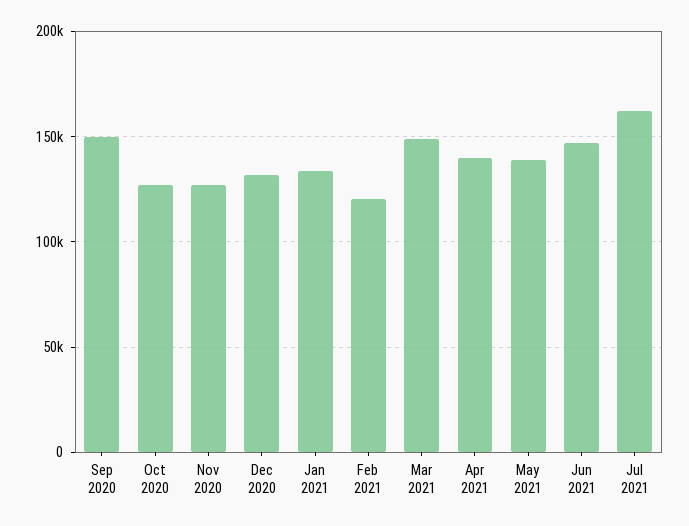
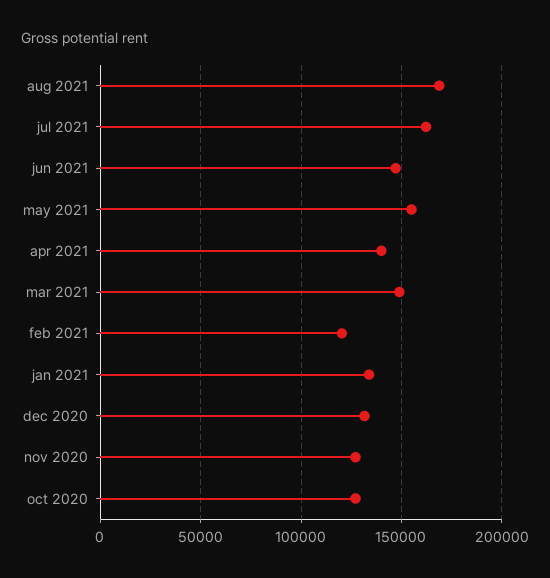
Sep 2020: 150000 -> none
May 2021: 140000 -> 155000
aug 2021: none -> 170000

